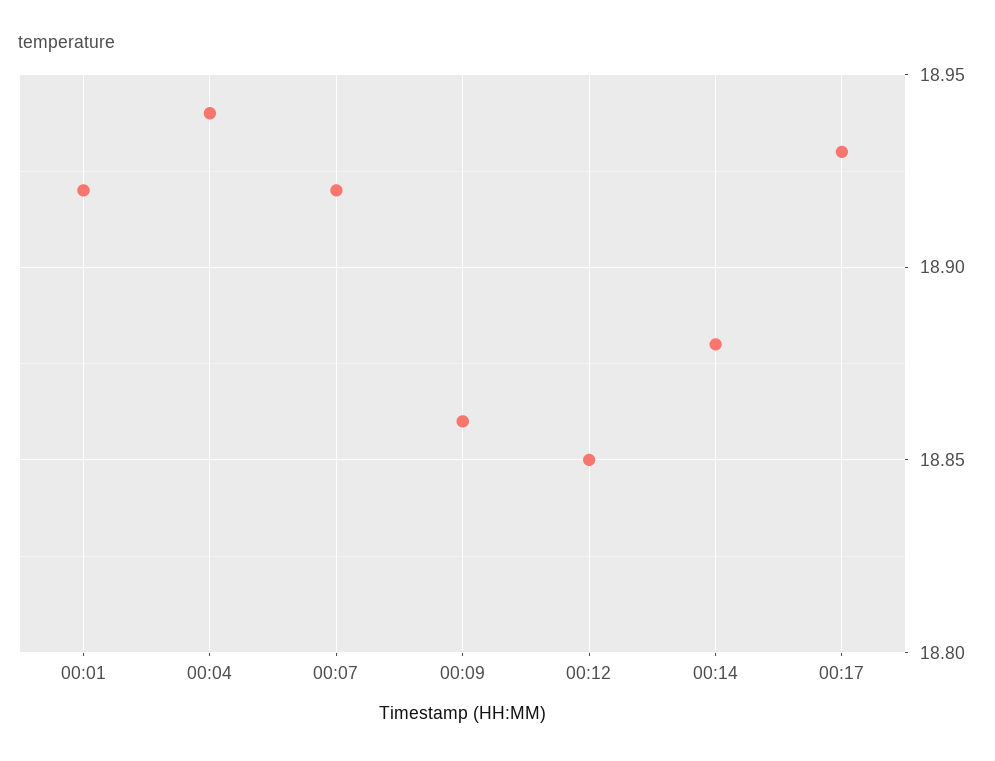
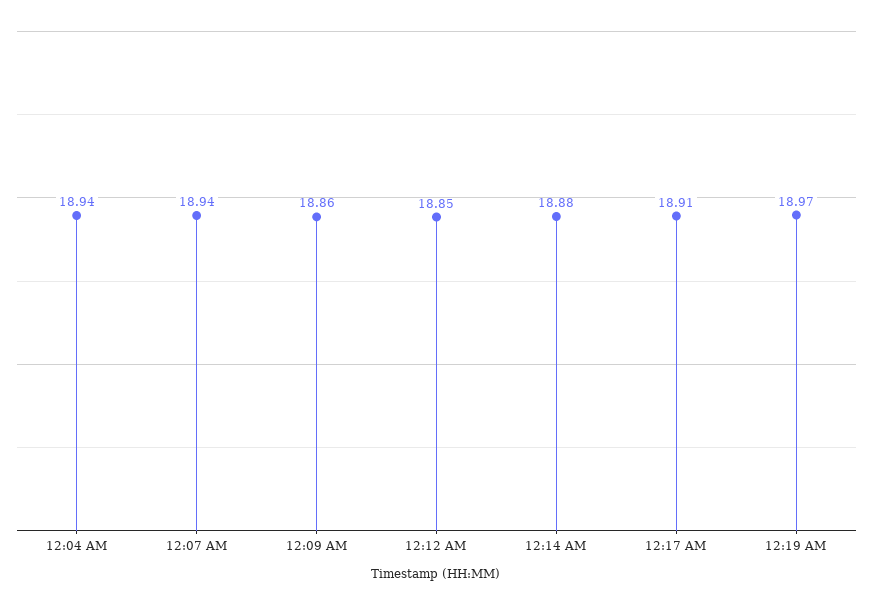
00:01: 18.92 -> none
00:07: 18.92 -> 18.94
00:17: 18.93 -> 18.91
12:19 AM: none -> 18.97

